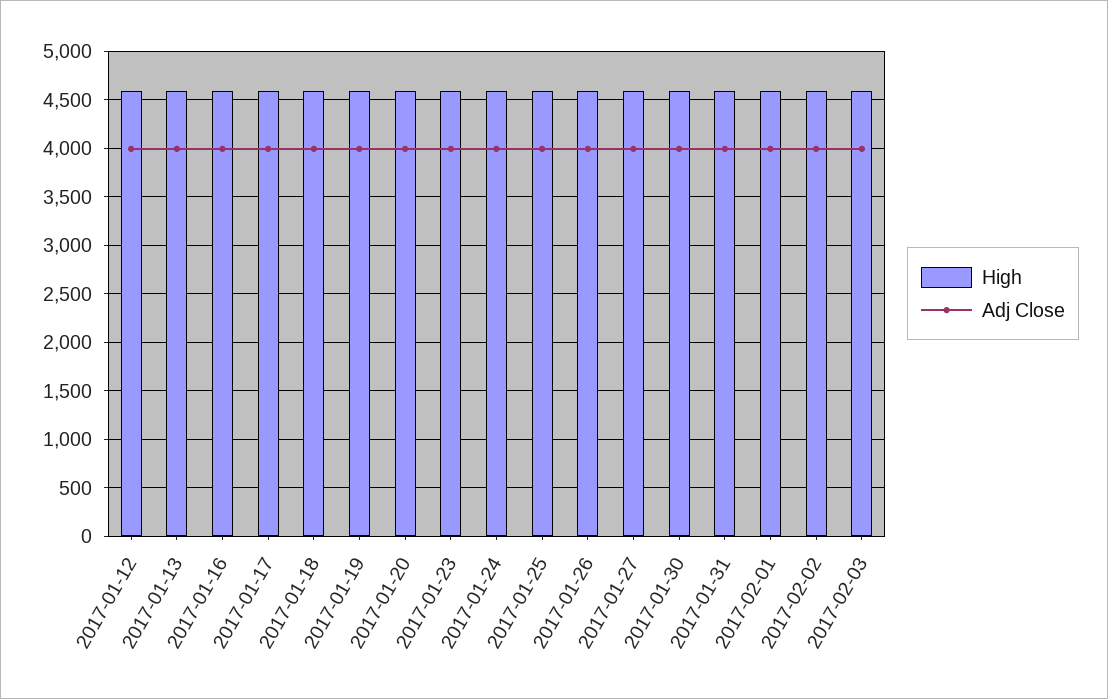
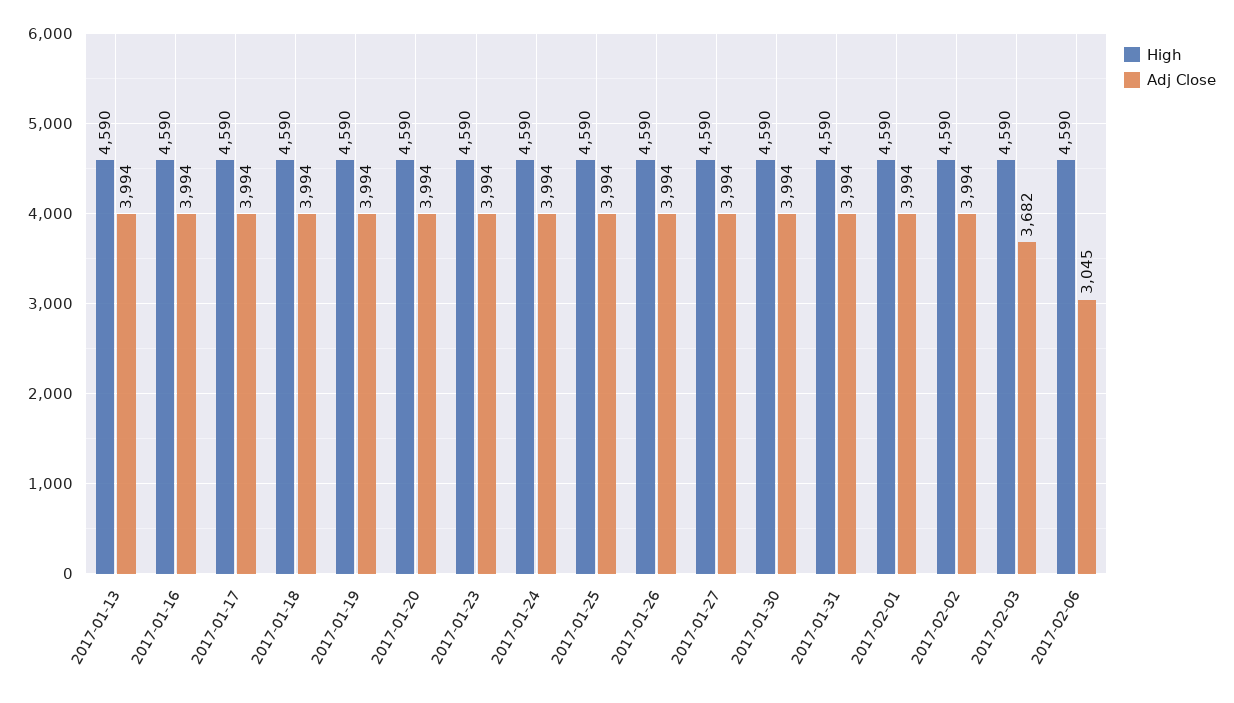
High, 2017-01-12: 4600 -> none
Adj Close, 2017-01-12: 4000 -> none
Adj Close, 2017-02-03: 4000 -> 3682
High, 2017-02-06: none -> 4590
Adj Close, 2017-02-06: none -> 3045

